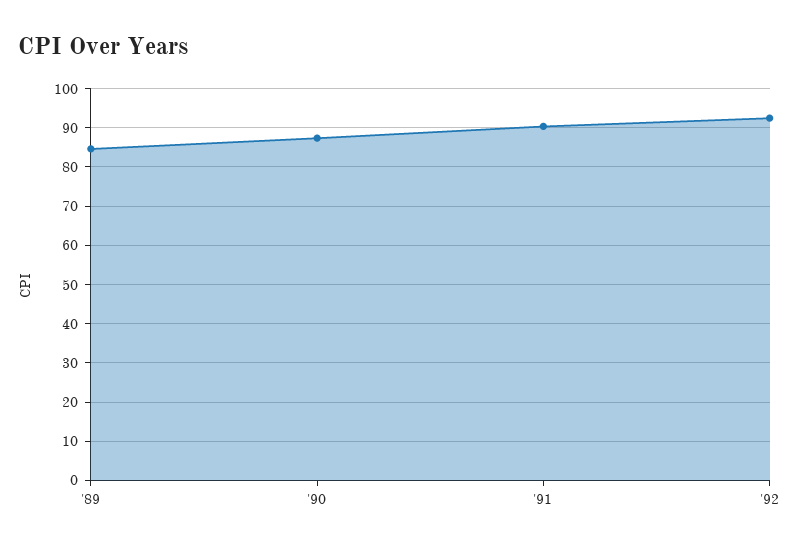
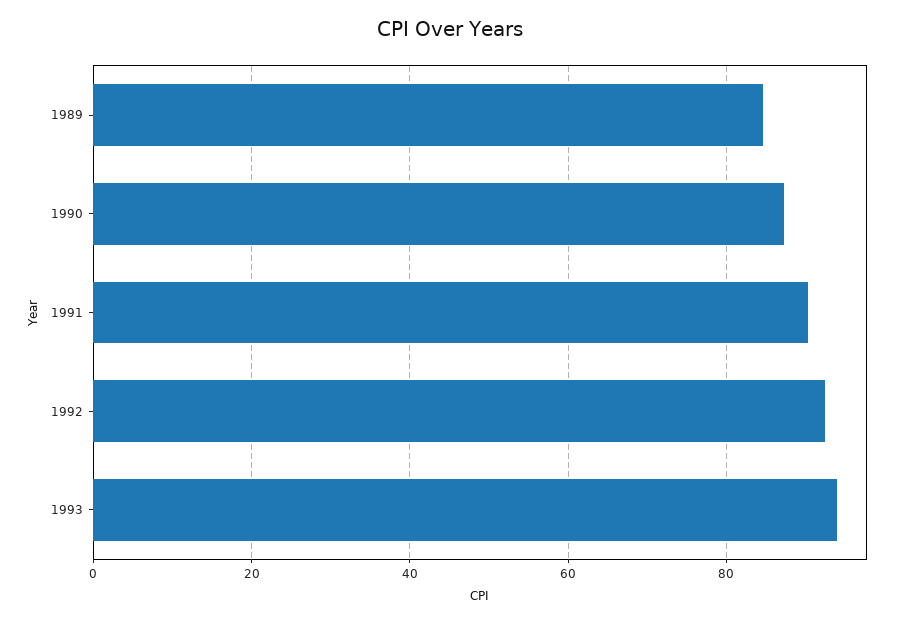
1993: none -> 94

